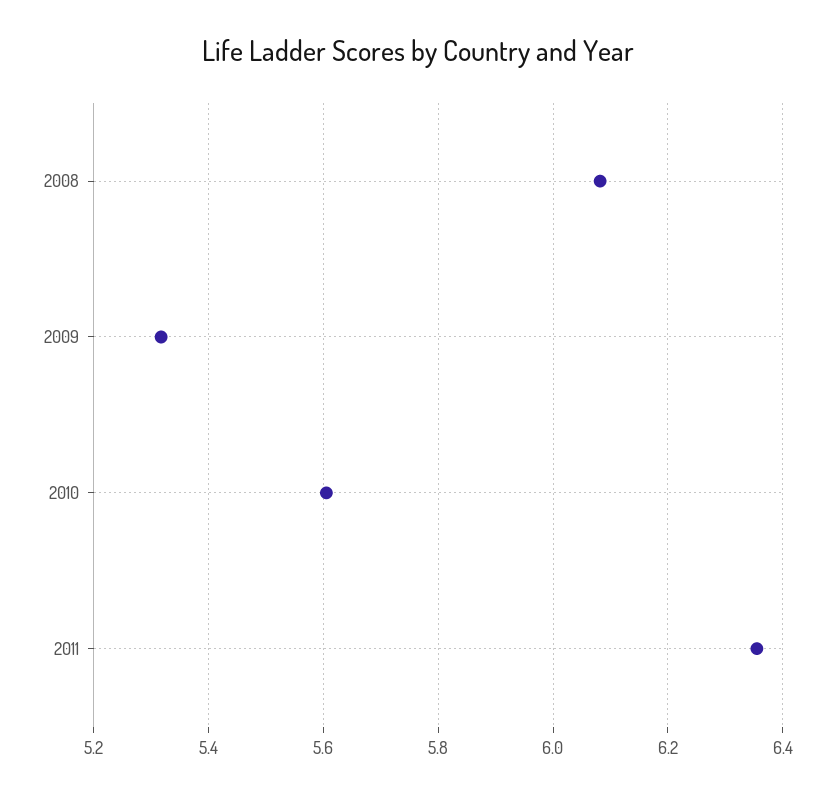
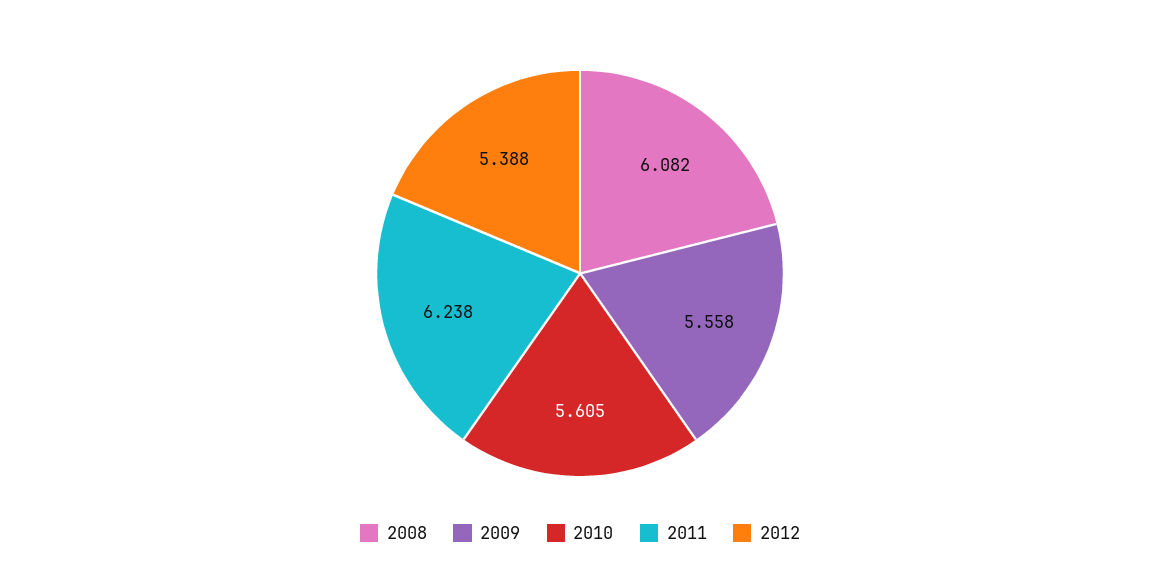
2009: 5.32 -> 5.558
2011: 6.36 -> 6.238
2012: none -> 5.388

